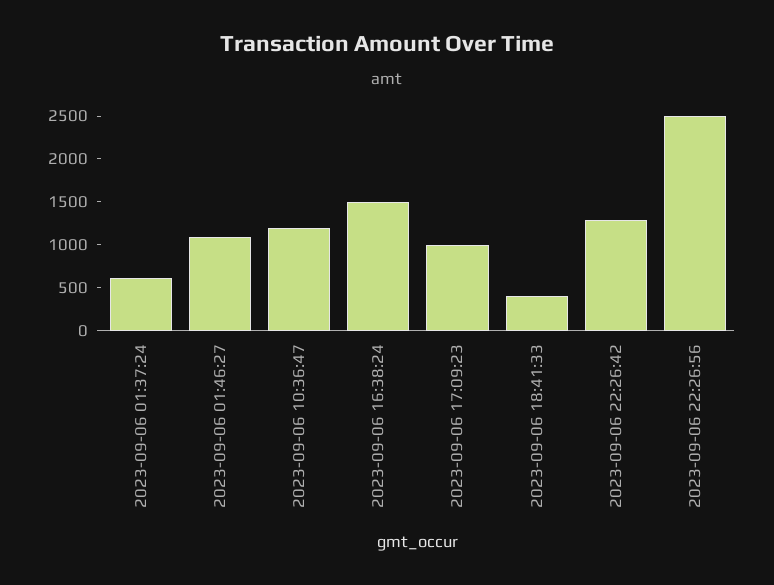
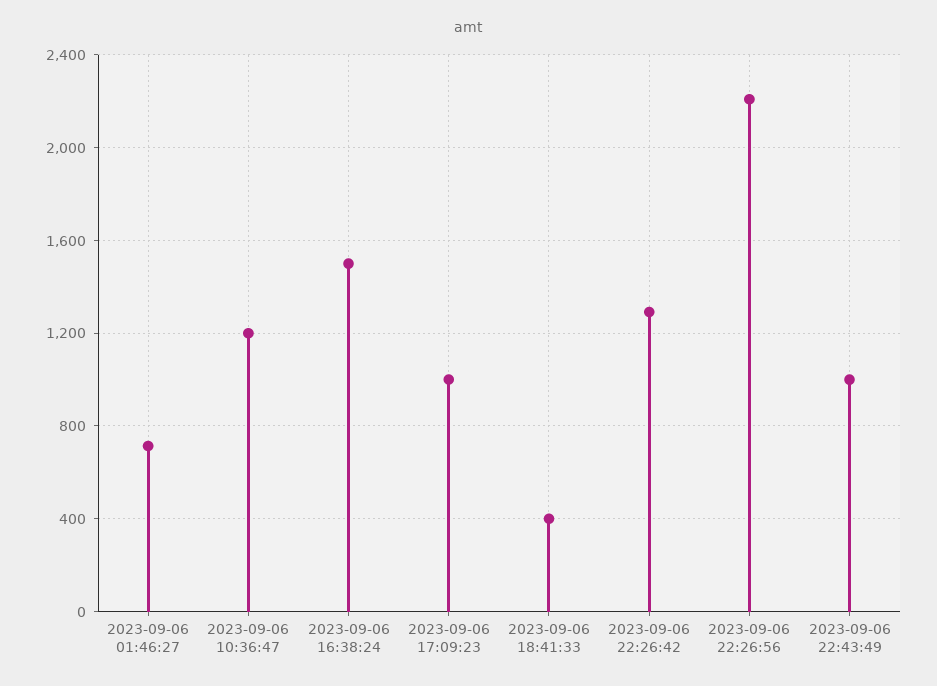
2023-09-06 01:37:24: 600 -> none
2023-09-06 01:46:27: 1100 -> 700
2023-09-06 22:26:56: 2500 -> 2200
2023-09-06 22:43:49: none -> 1000

